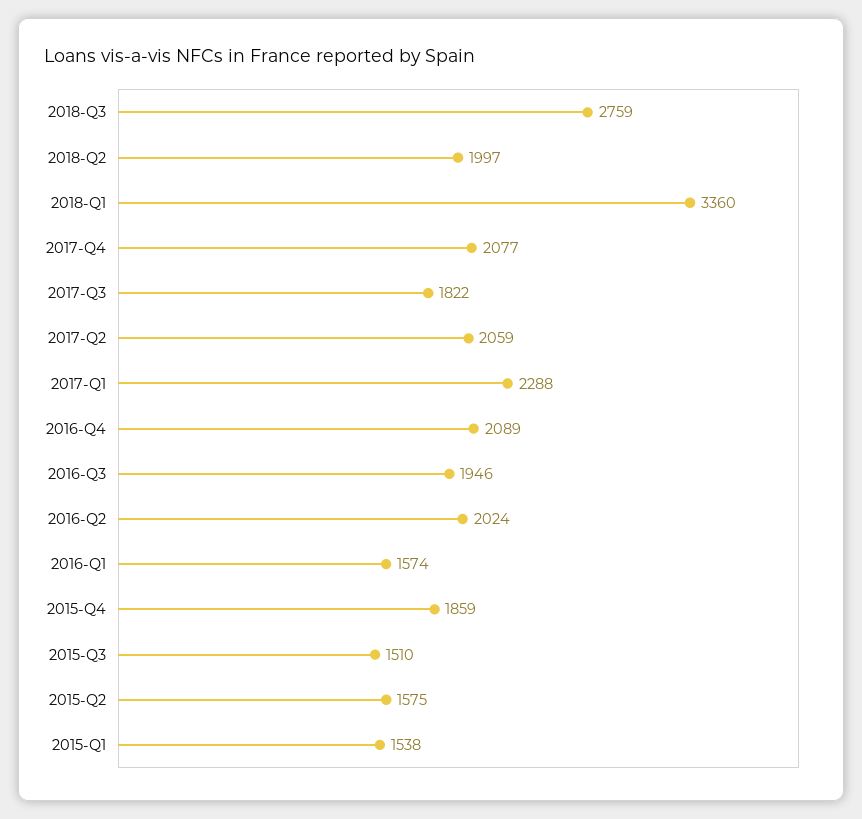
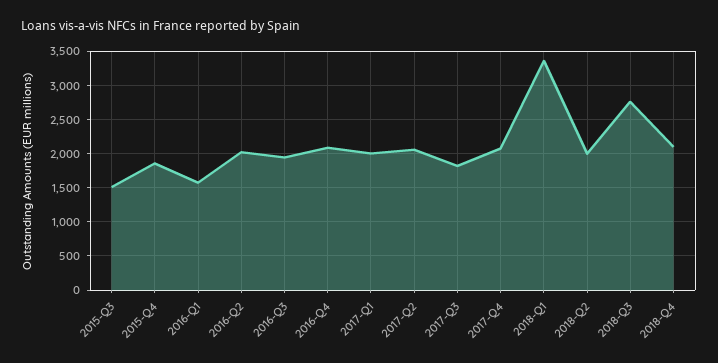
2017-Q1: 2288 -> 2000
2015-Q2: 1575 -> none
2015-Q1: 1538 -> none
2018-Q4: none -> 2100

